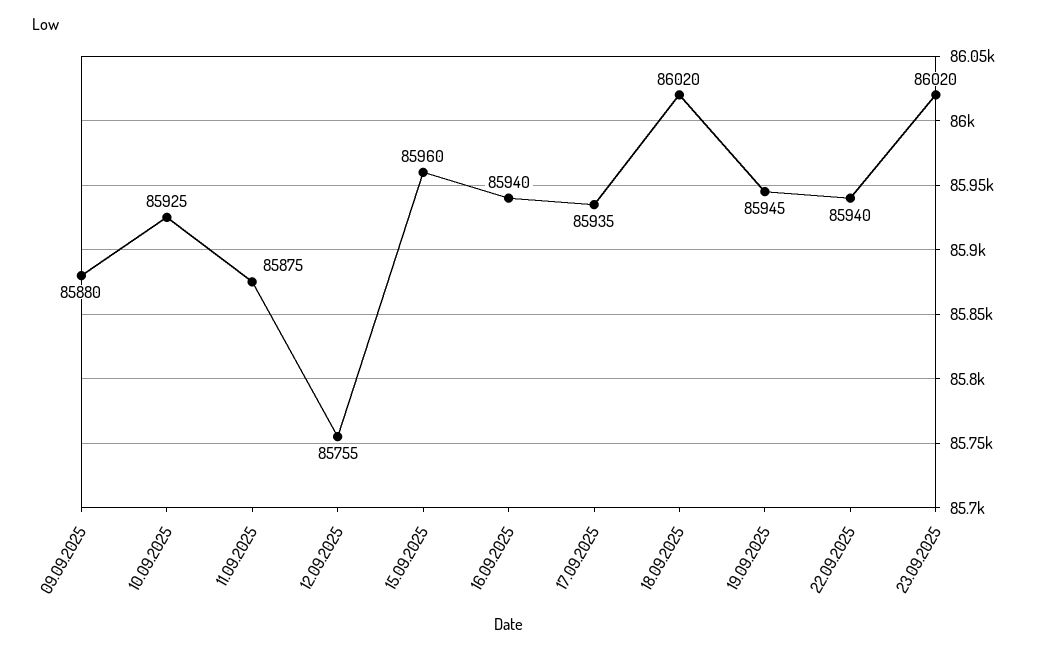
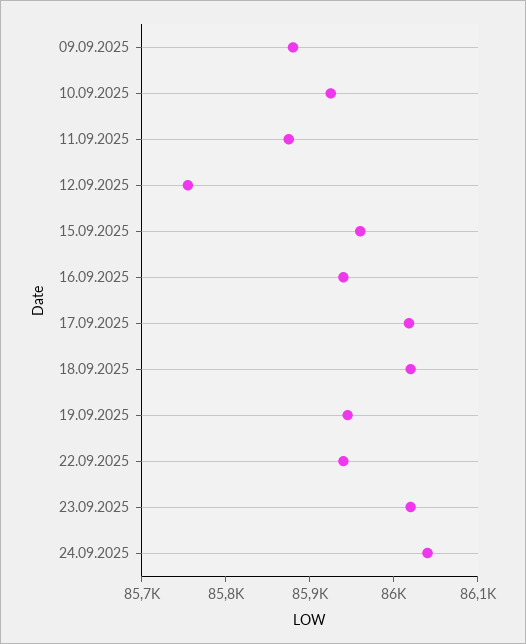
17.09.2025: 85935 -> 86020
24.09.2025: none -> 86040

